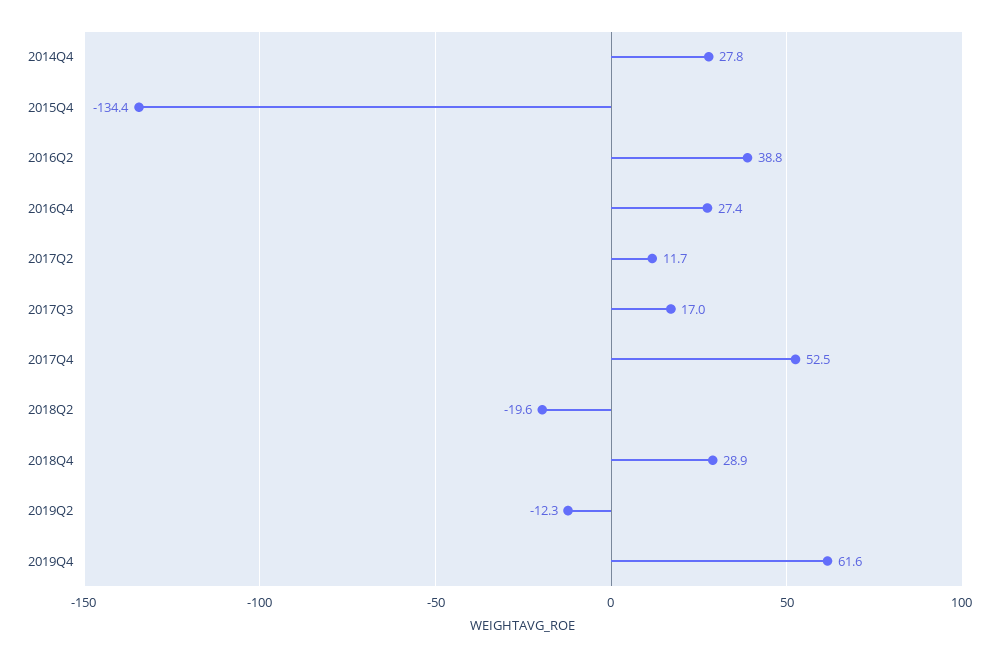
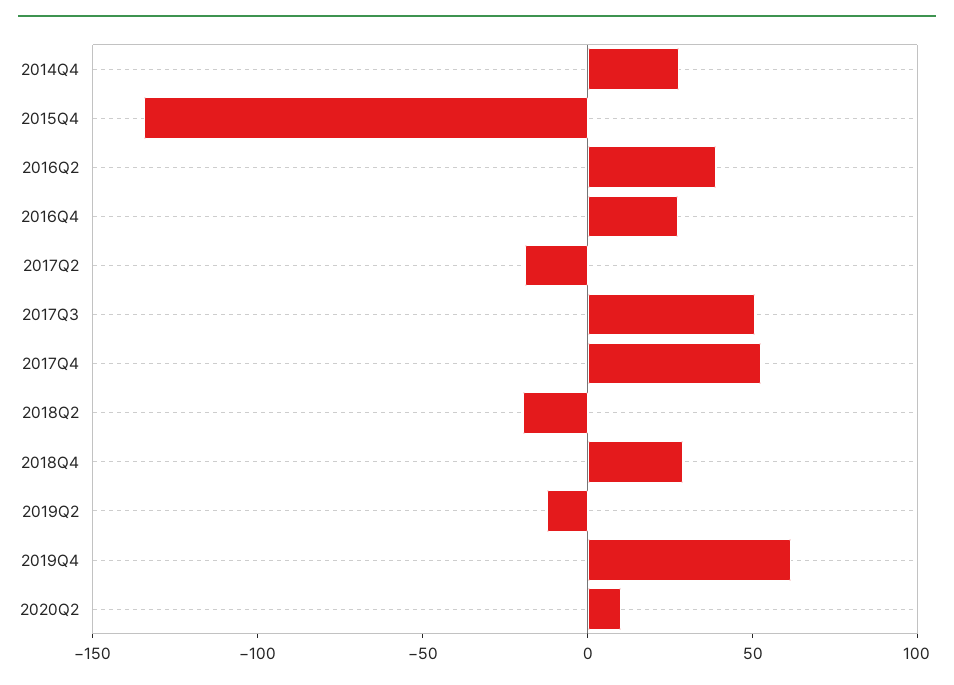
2017Q2: 11.7 -> -20
2017Q3: 17 -> 50
2020Q2: none -> 10

